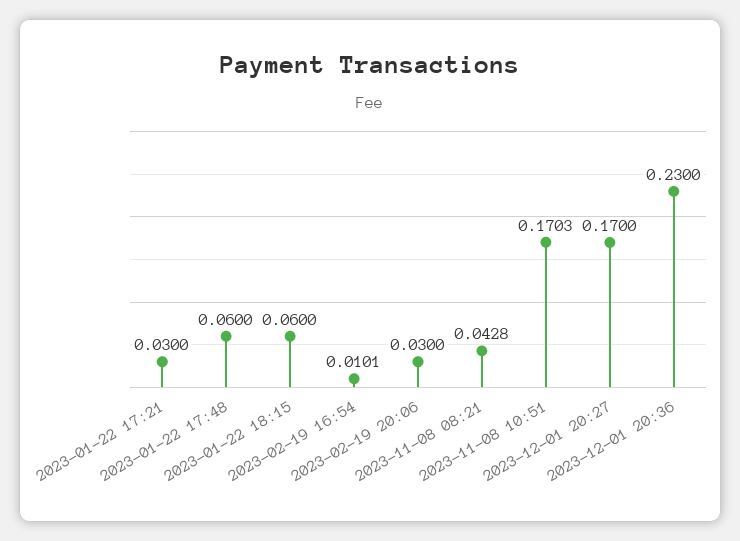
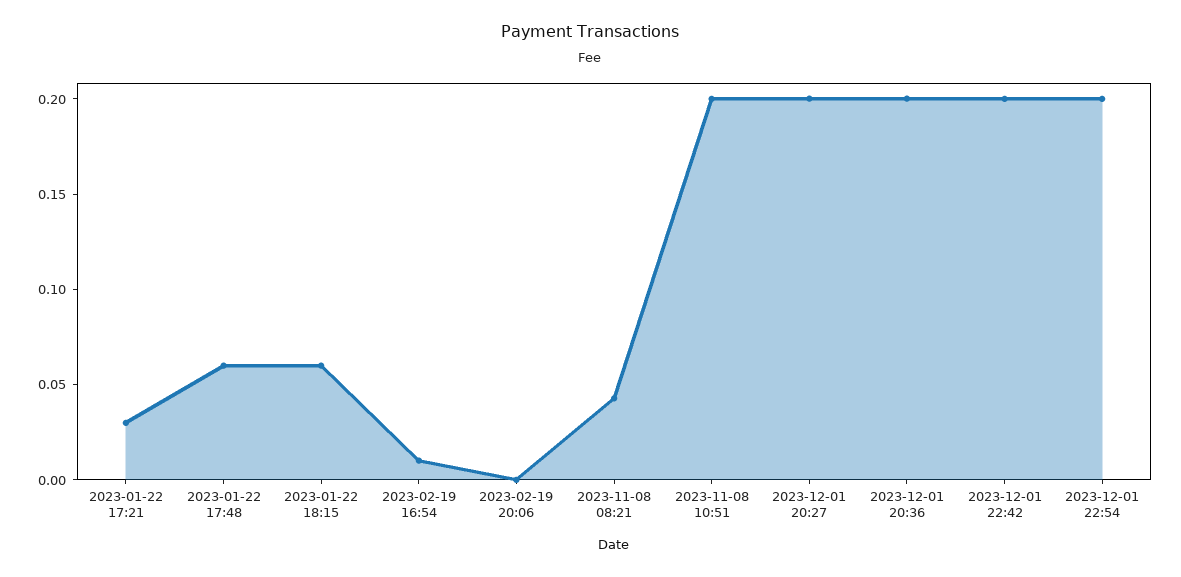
2023-02-19 20:06: 0.03 -> 0
2023-11-08 10:51: 0.1703 -> 0.2
2023-12-01 20:27: 0.17 -> 0.2
2023-12-01 20:36: 0.23 -> 0.2
2023-12-01 22:42: none -> 0.2
2023-12-01 22:54: none -> 0.2

